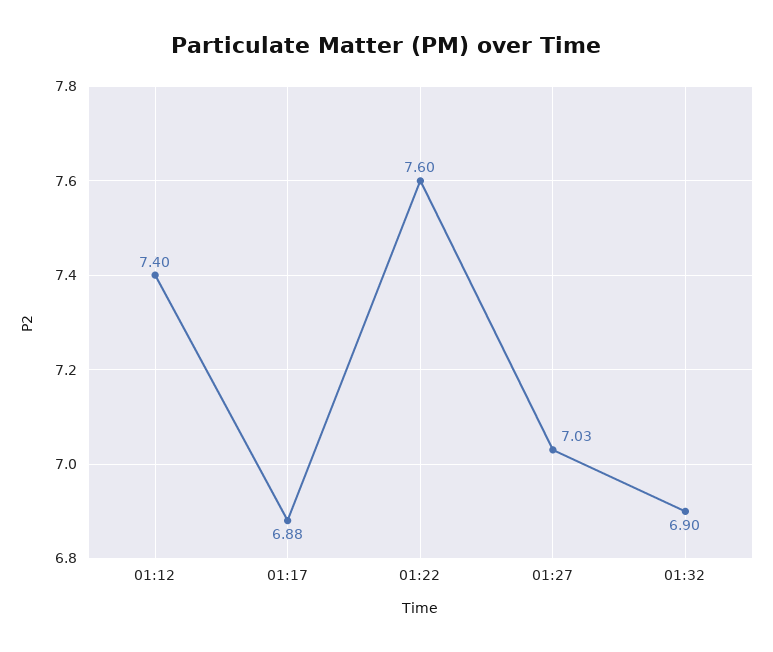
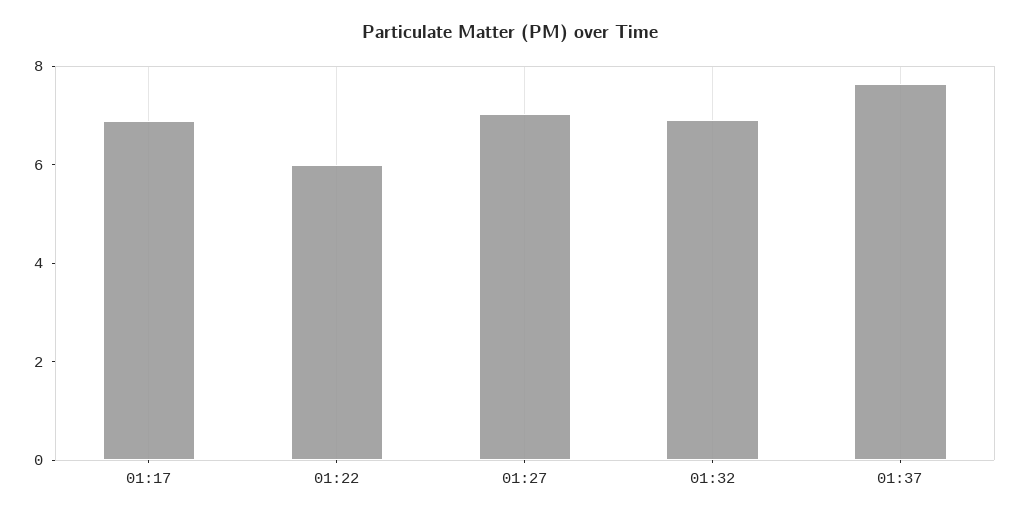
01:12: 7.4 -> none
01:22: 7.6 -> 6
01:37: none -> 7.5

